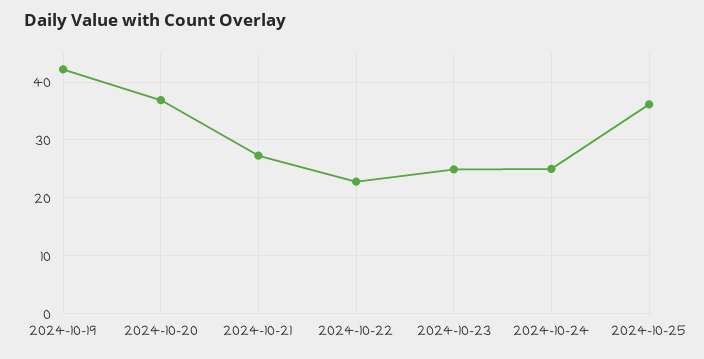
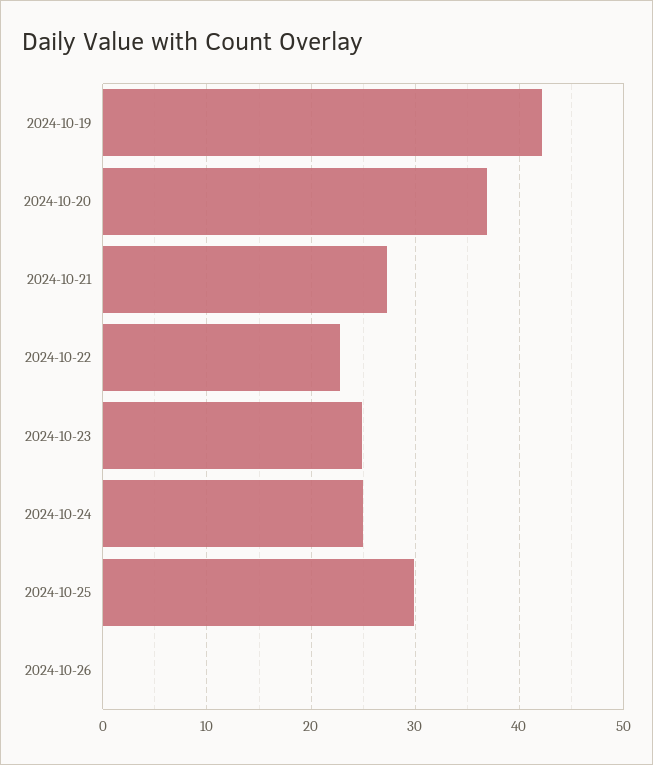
2024-10-25: 36 -> 30
2024-10-26: none -> 0

